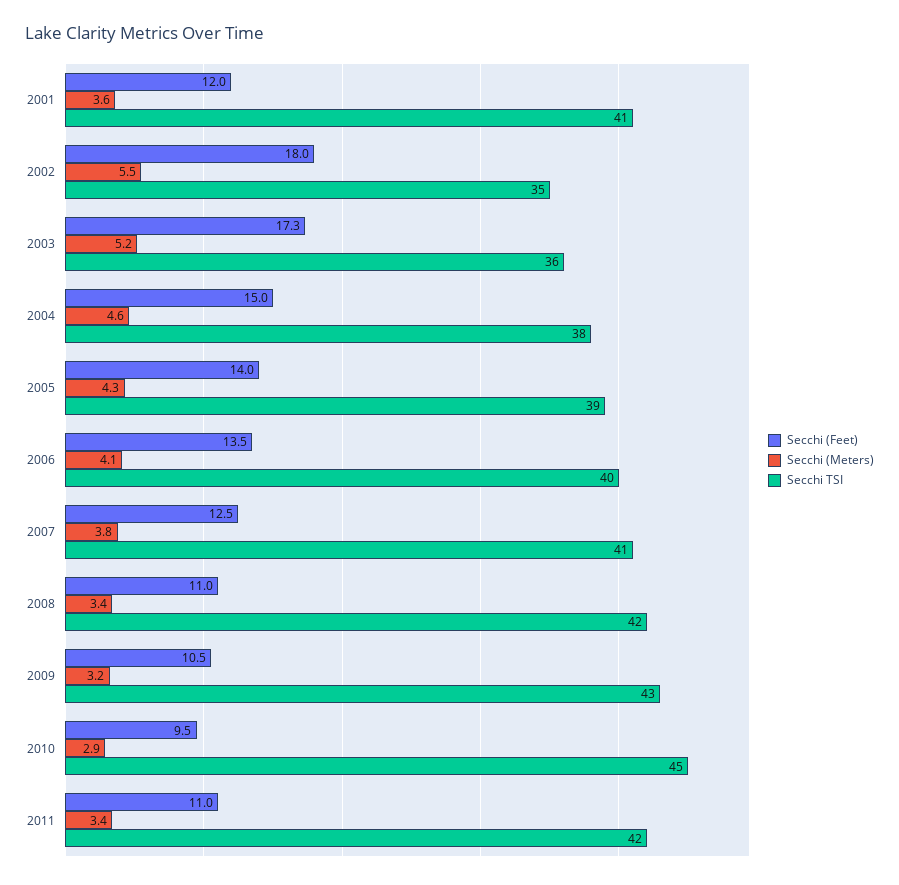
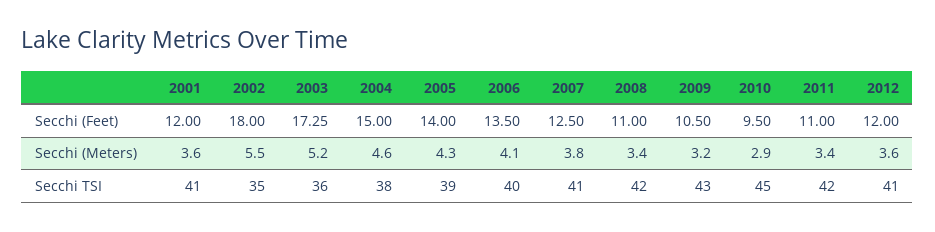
Secchi (Feet), 2012: none -> 12
Secchi (Meters), 2012: none -> 3.6
Secchi TSI, 2012: none -> 41

